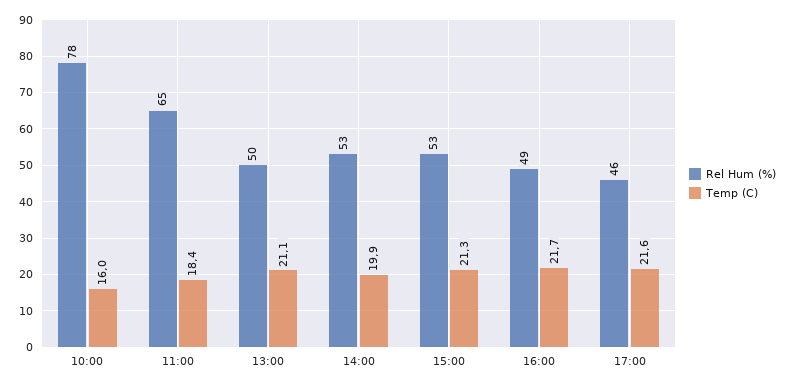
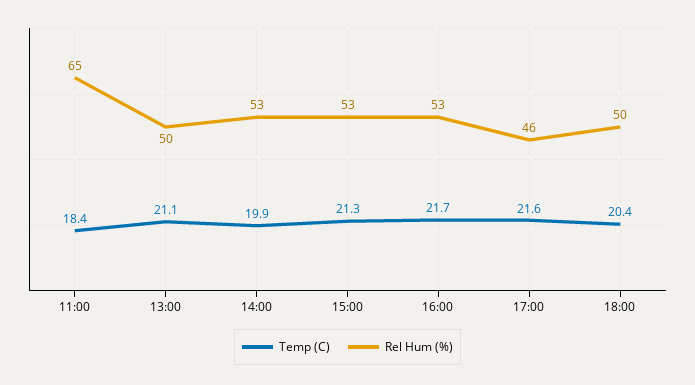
Rel Hum (%), 10:00: 78 -> none
Temp (C), 10:00: 16 -> none
Rel Hum (%), 16:00: 49 -> 53
Temp (C), 18:00: none -> 20.4
Rel Hum (%), 18:00: none -> 50

